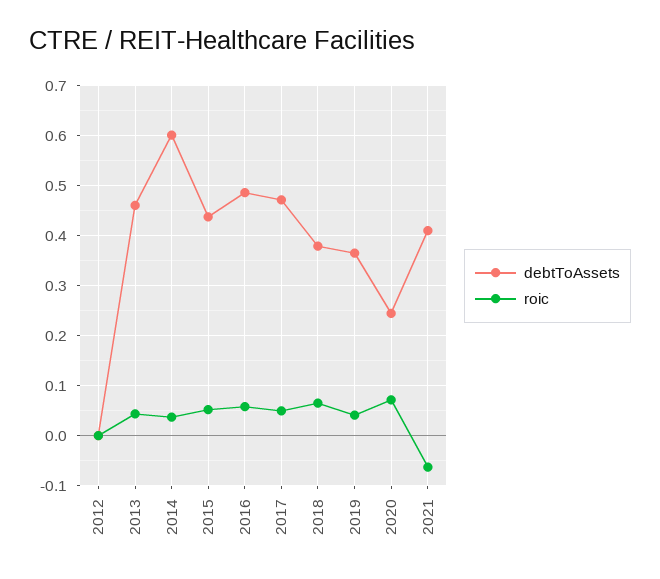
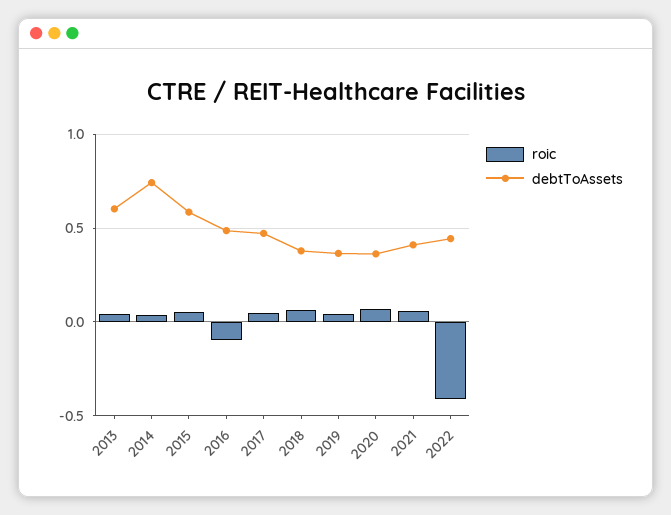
debtToAssets, 2012: 0 -> none
roic, 2012: 0 -> none
debtToAssets, 2013: 0.46 -> 0.6
debtToAssets, 2014: 0.6 -> 0.75
debtToAssets, 2015: 0.44 -> 0.6
roic, 2016: 0.06 -> -0.1
debtToAssets, 2020: 0.24 -> 0.35
roic, 2021: -0.06 -> 0.05
roic, 2022: none -> -0.4
debtToAssets, 2022: none -> 0.45

